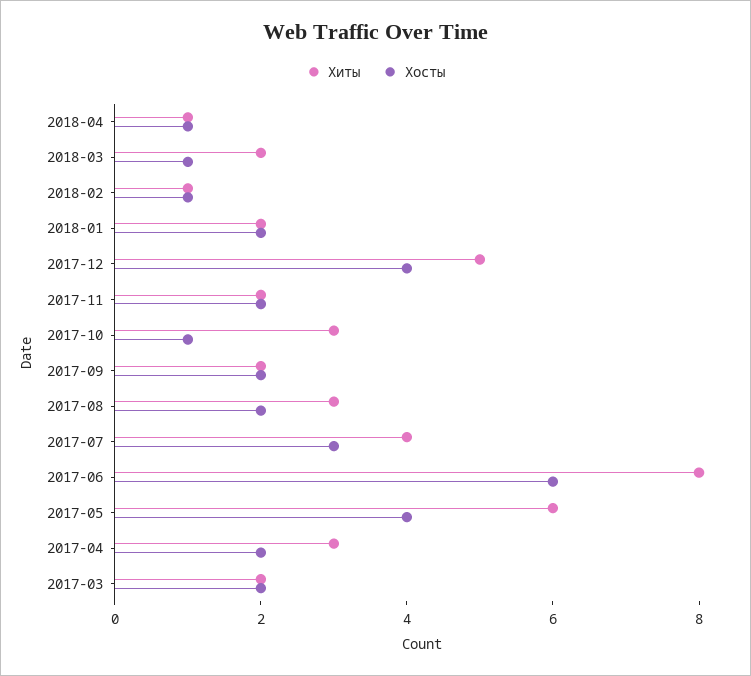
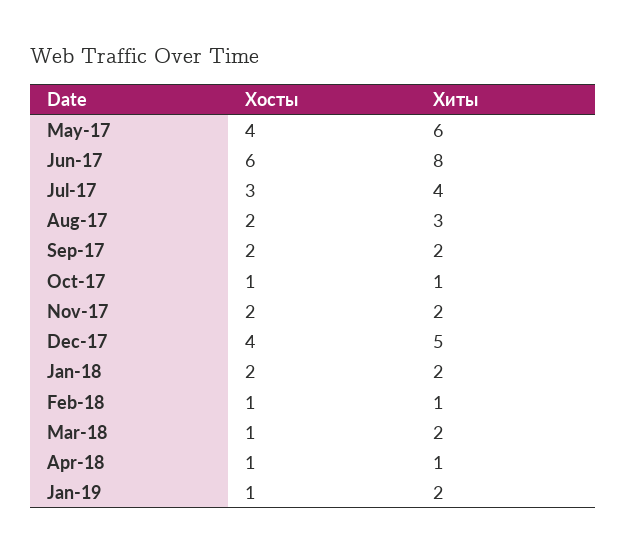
Хиты, 2017-10: 3 -> 1
Хиты, 2017-04: 3 -> none
Хосты, 2017-04: 2 -> none
Хиты, 2017-03: 2 -> none
Хосты, 2017-03: 2 -> none
Хосты, Jan-19: none -> 1
Хиты, Jan-19: none -> 2

